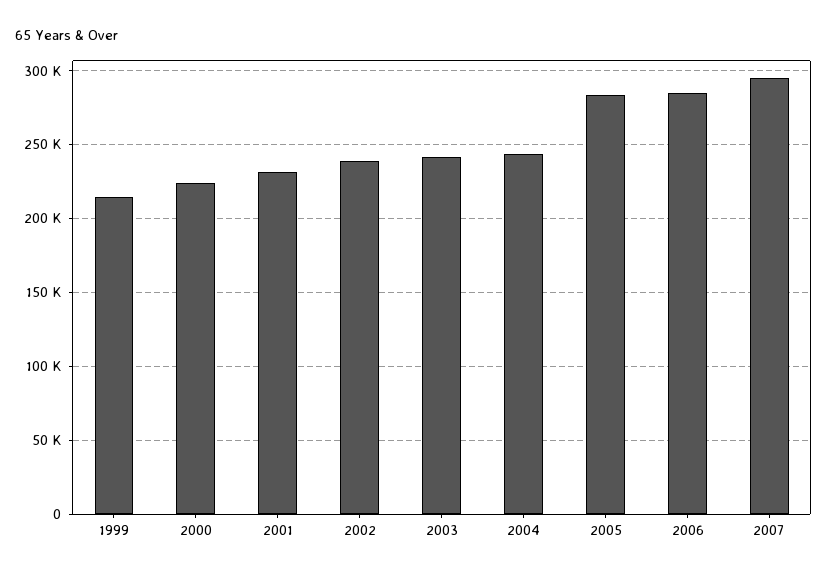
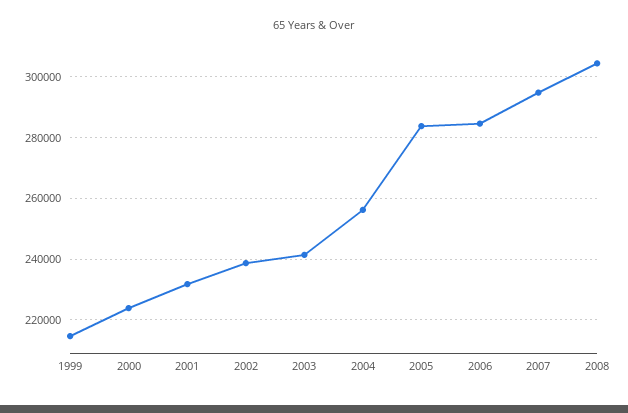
2004: 245000 -> 256000
2008: none -> 304000

